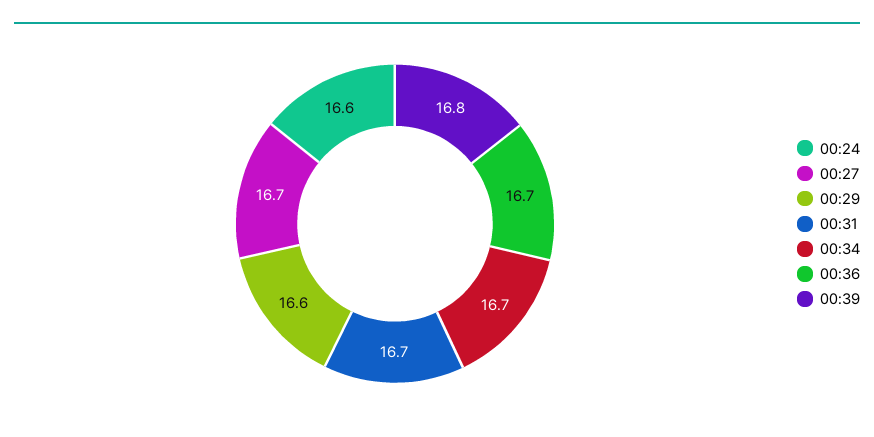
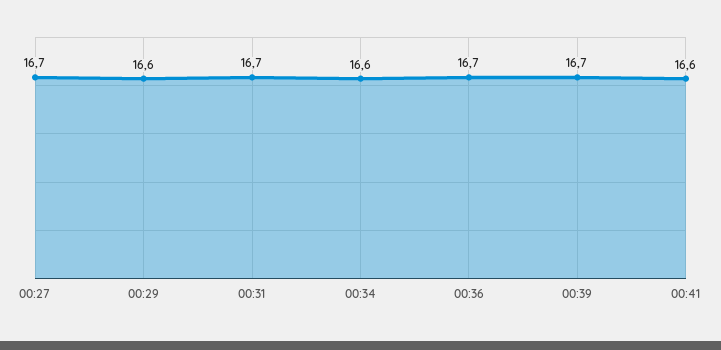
00:24: 16.6 -> none
00:34: 16.7 -> 16.6
00:39: 16.8 -> 16.7
00:41: none -> 16.6

